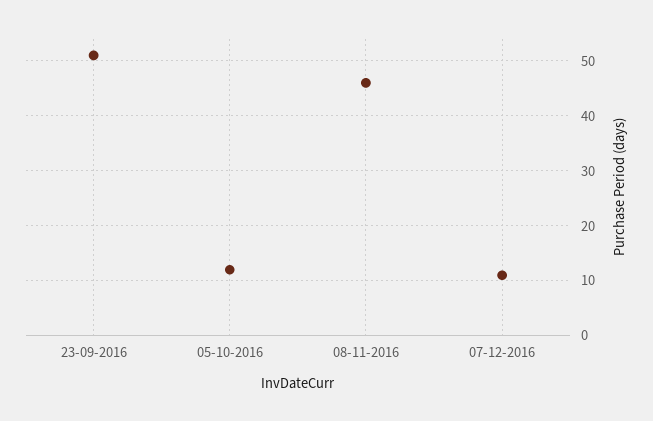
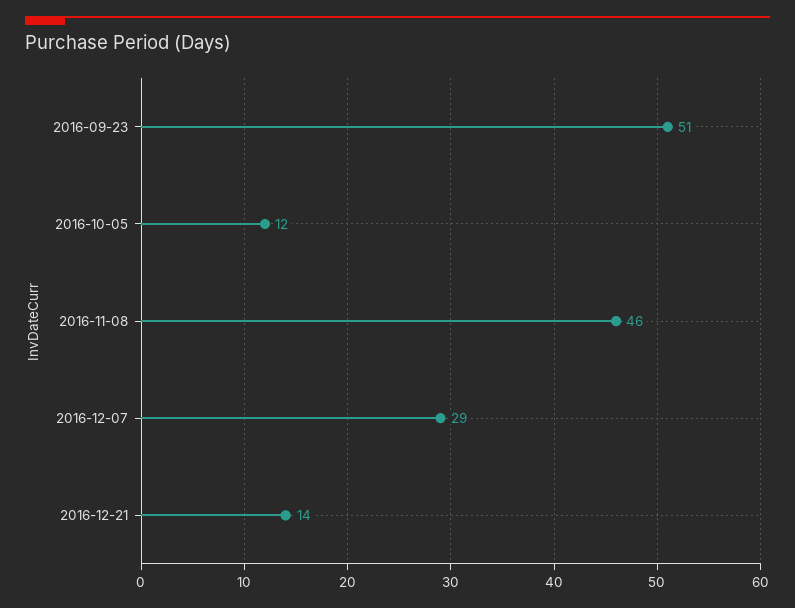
07-12-2016: 10 -> 29
2016-12-21: none -> 14

